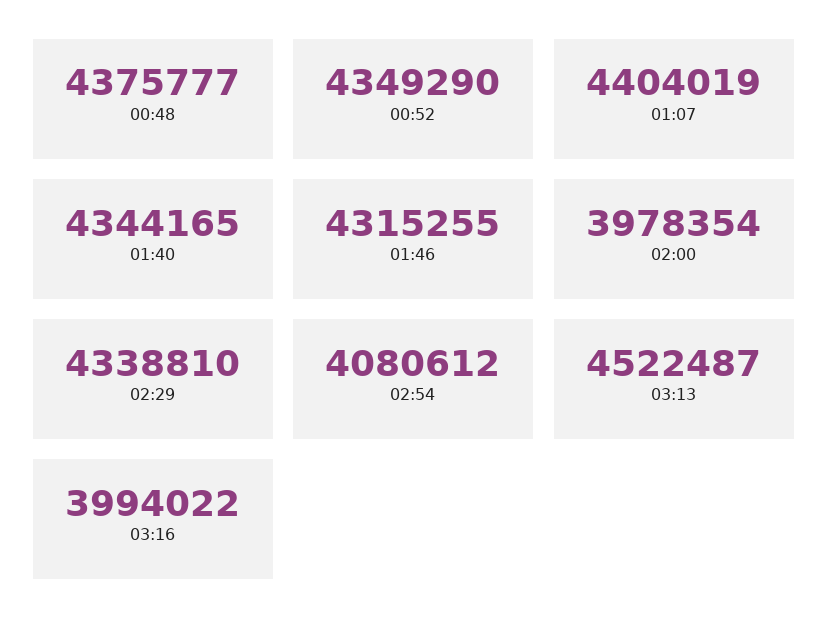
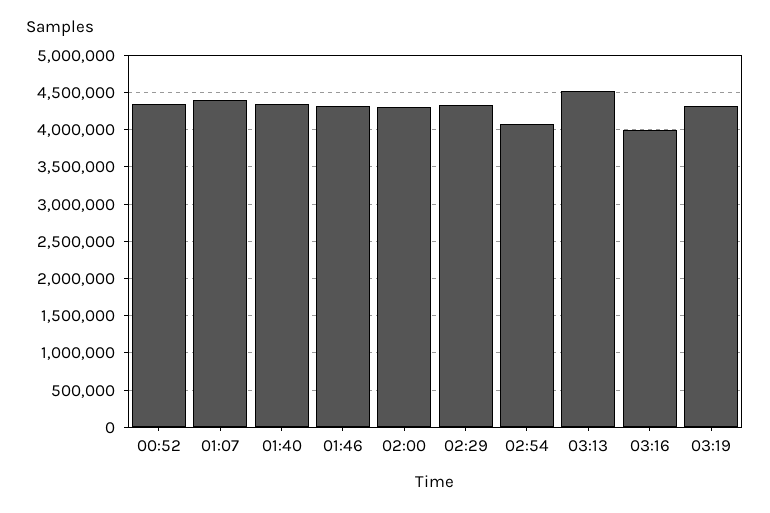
00:48: 4375777 -> none
02:00: 3978354 -> 4300000
03:19: none -> 4300000

